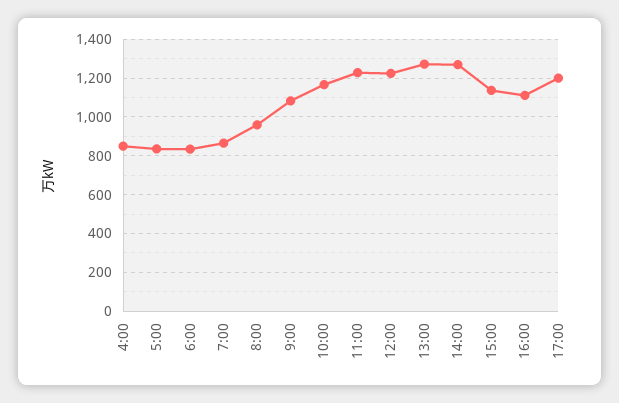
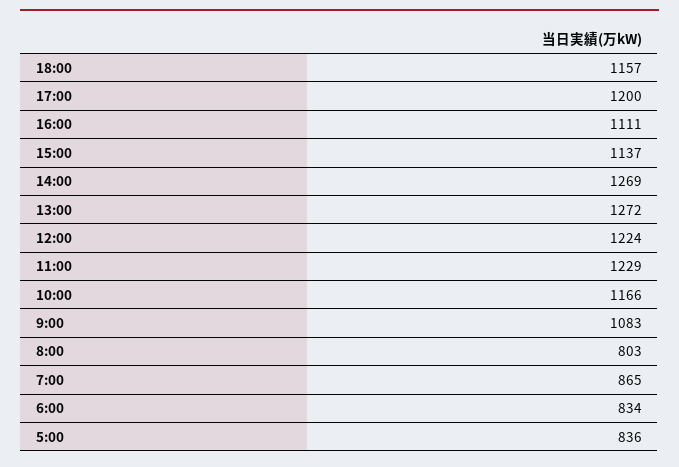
4:00: 850 -> none
8:00: 950 -> 803
18:00: none -> 1157

